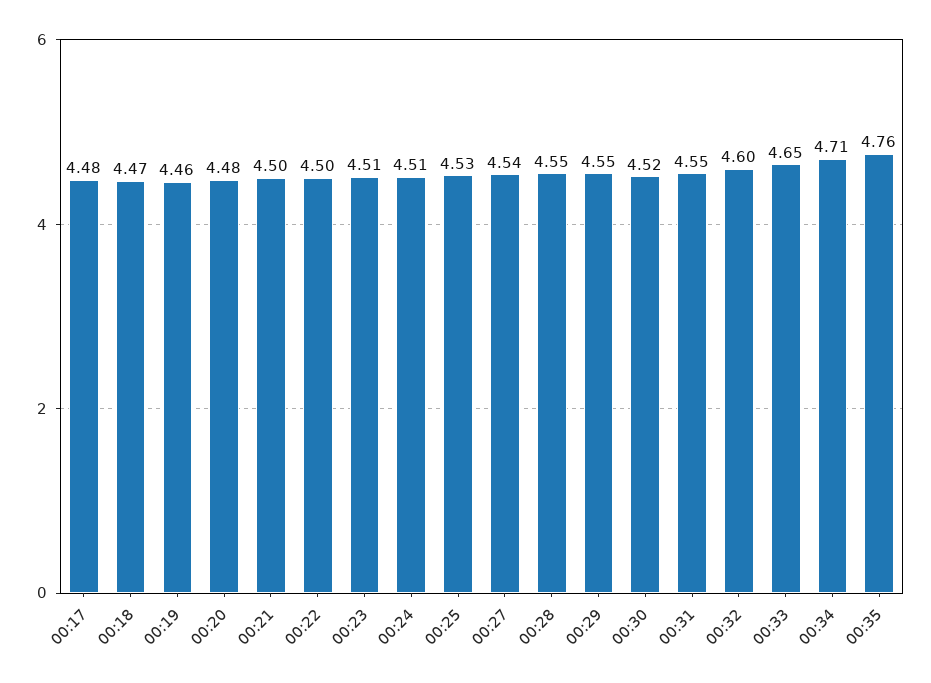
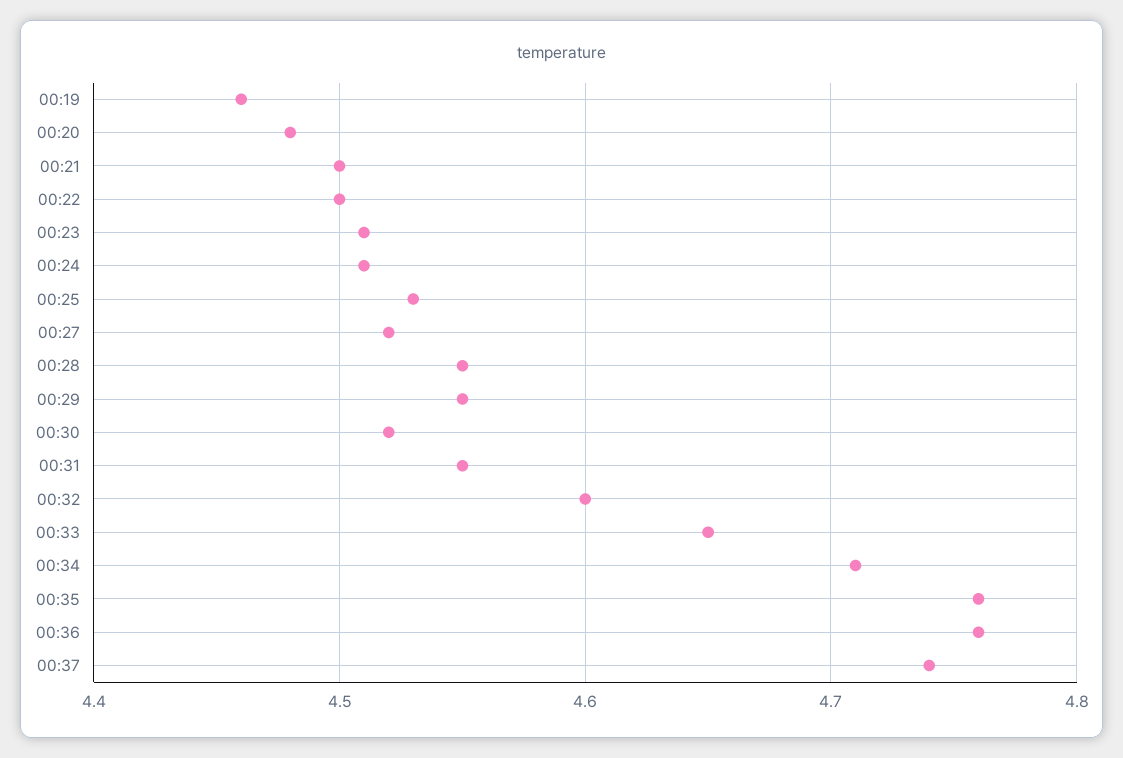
00:17: 4.48 -> none
00:18: 4.47 -> none
00:27: 4.54 -> 4.52
00:36: none -> 4.76
00:37: none -> 4.74

